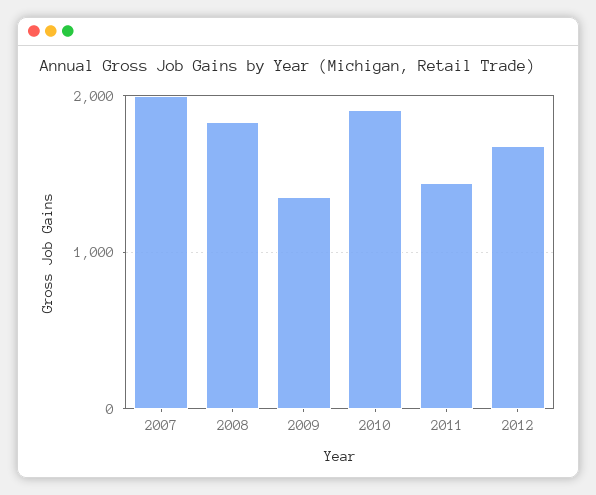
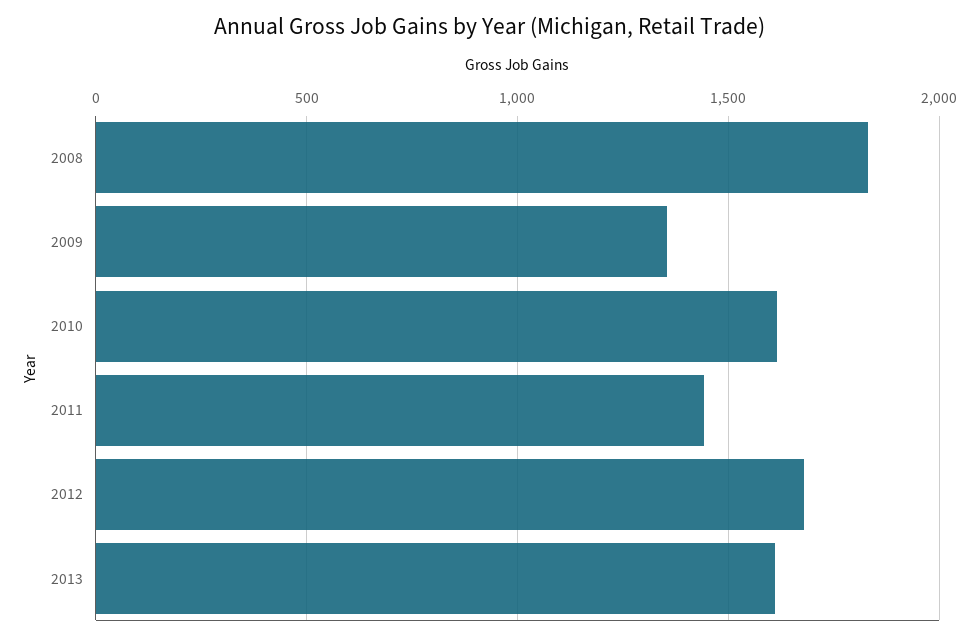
2007: 2000 -> none
2010: 1900 -> 1600
2013: none -> 1600

